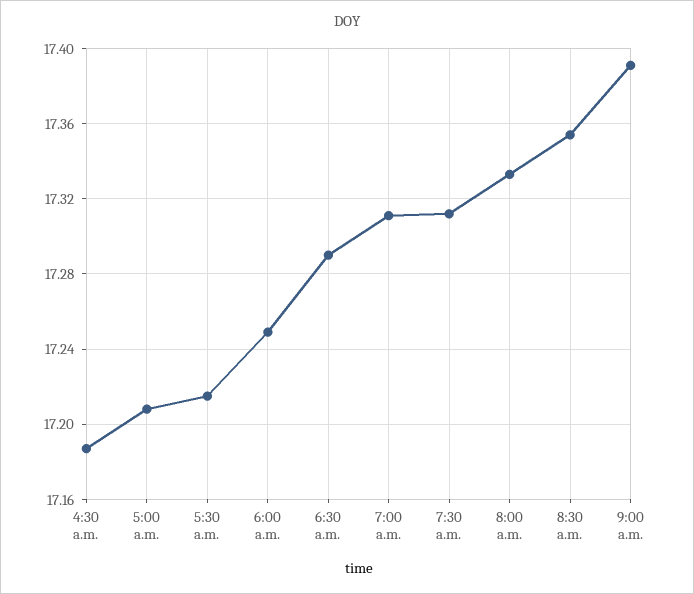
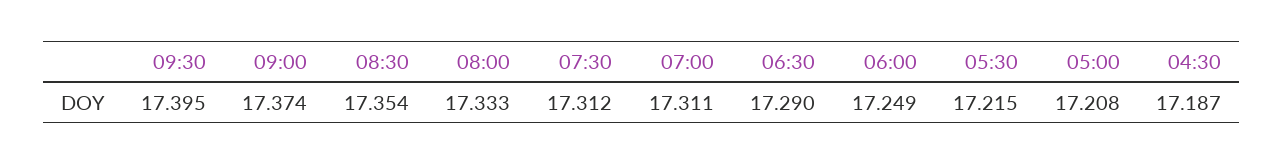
9:00 a.m.: 17.39 -> 17.374
09:30: none -> 17.395

